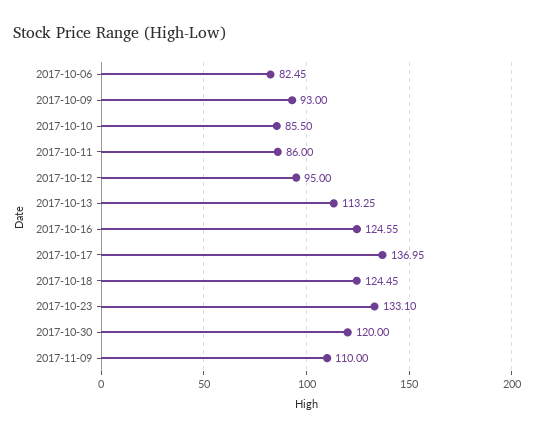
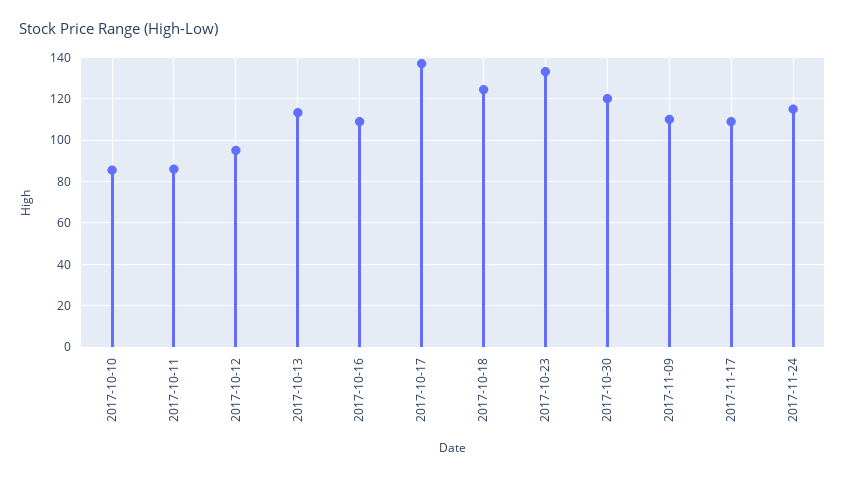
2017-10-06: 82.45 -> none
2017-10-09: 93 -> none
2017-10-16: 124.55 -> 110
2017-11-17: none -> 110
2017-11-24: none -> 115

